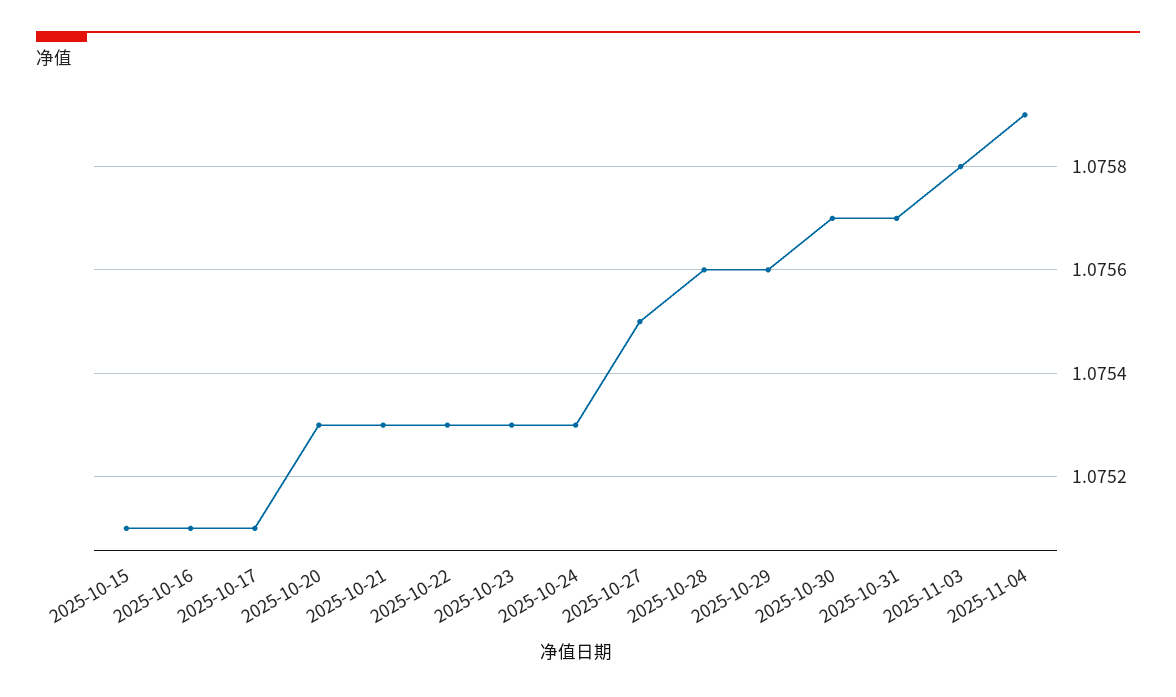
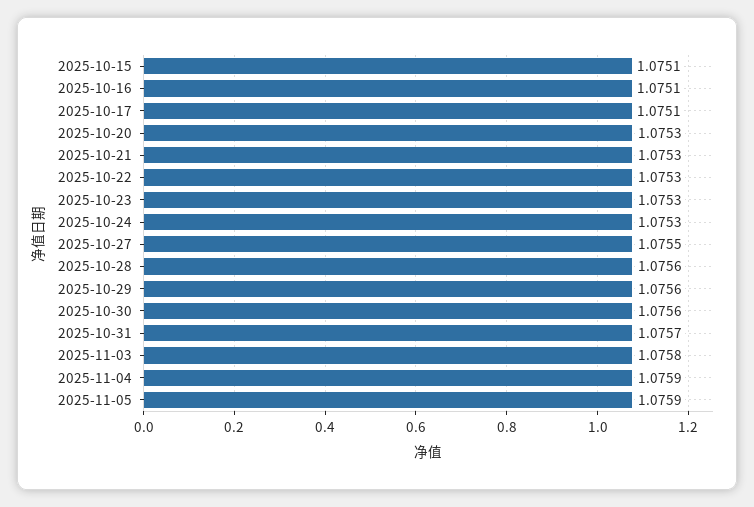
2025-10-30: 1.0757 -> 1.0756
2025-11-05: none -> 1.0759

